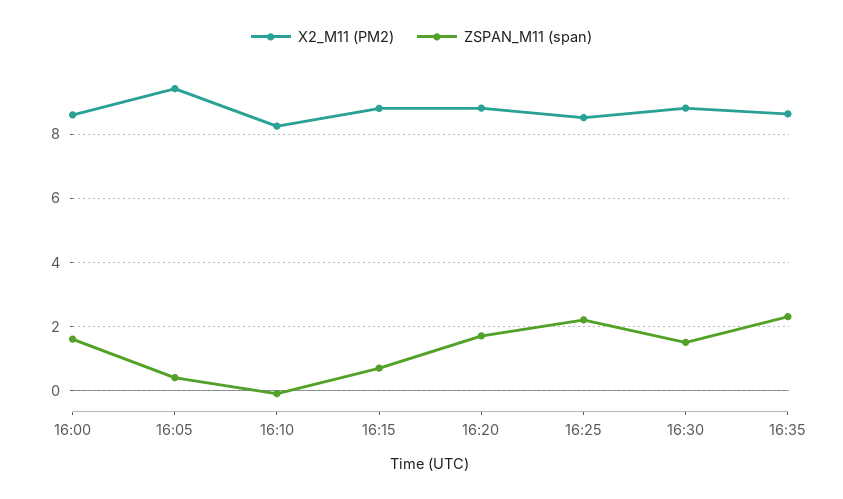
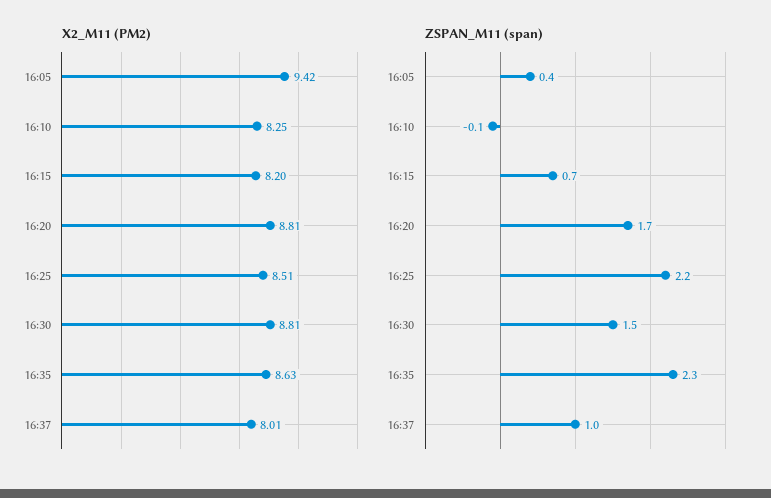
X2_M11 (PM2), 16:00: 8.6 -> none
ZSPAN_M11 (span), 16:00: 1.6 -> none
X2_M11 (PM2), 16:15: 8.8 -> 8.2
X2_M11 (PM2), 16:37: none -> 8.01
ZSPAN_M11 (span), 16:37: none -> 1

